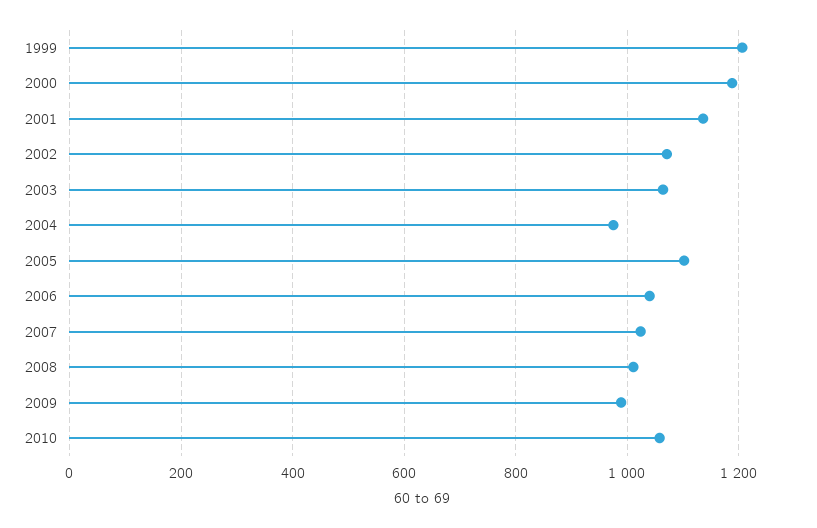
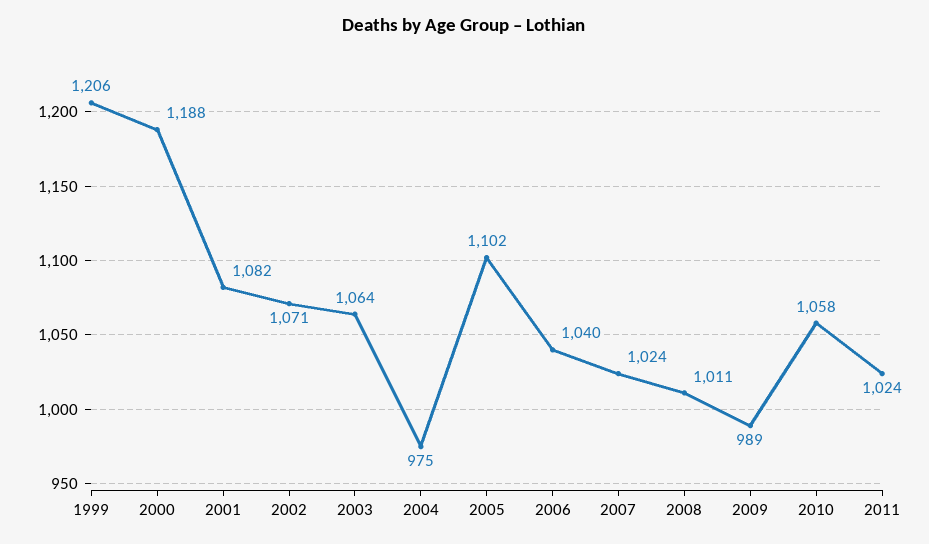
2001: 1140 -> 1082
2011: none -> 1024

